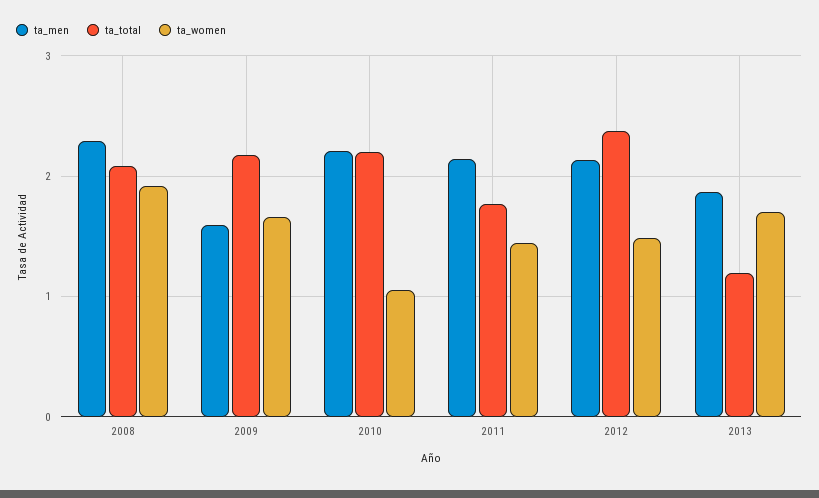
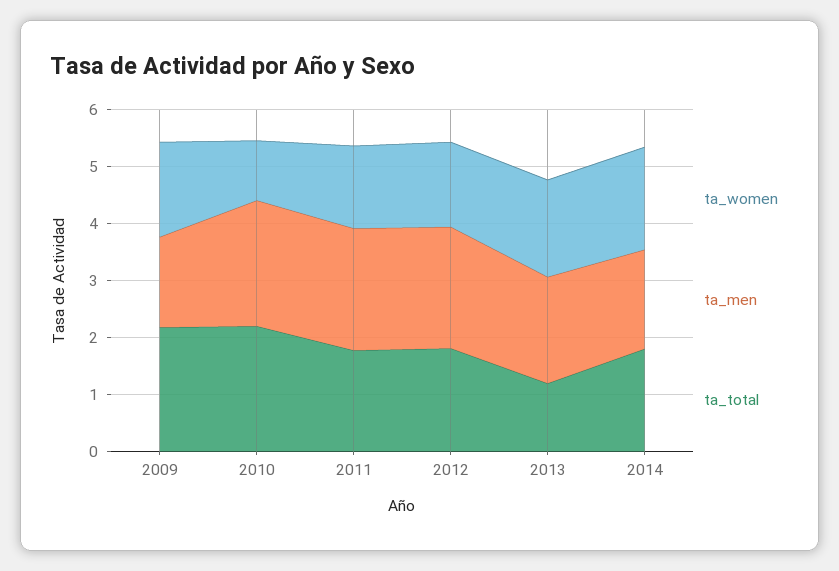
ta_men, 2008: 2.3 -> none
ta_total, 2008: 2.1 -> none
ta_women, 2008: 1.9 -> none
ta_total, 2012: 2.4 -> 1.8
ta_women, 2014: none -> 1.8
ta_men, 2014: none -> 1.8
ta_total, 2014: none -> 1.8

